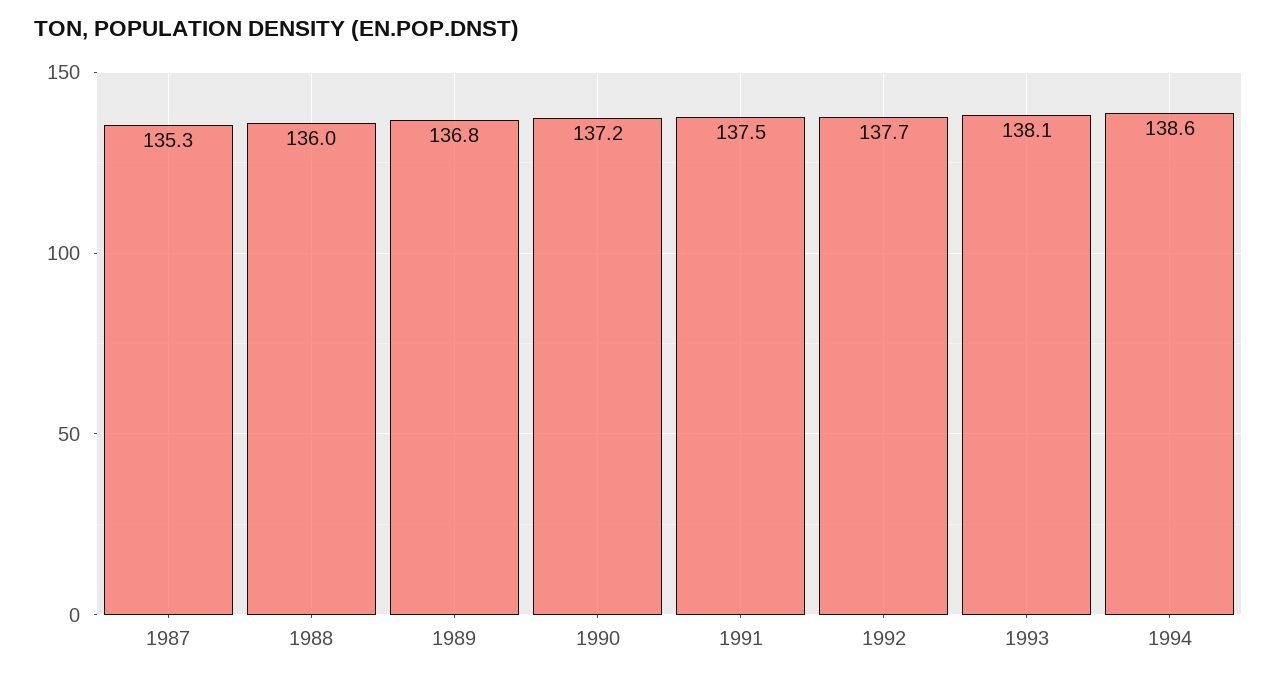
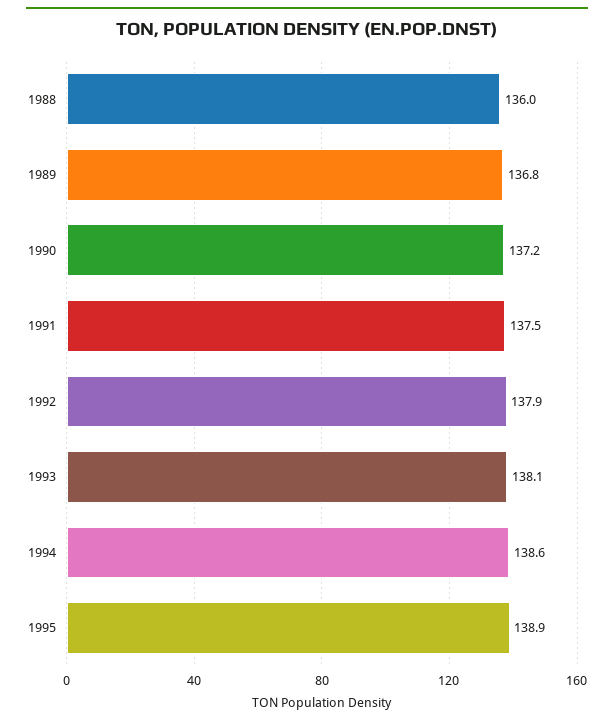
1987: 135.3 -> none
1992: 137.7 -> 137.9
1995: none -> 138.9

